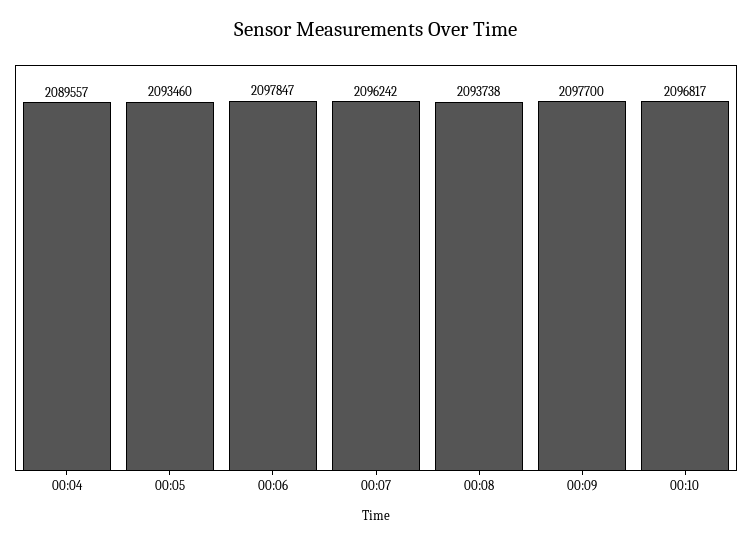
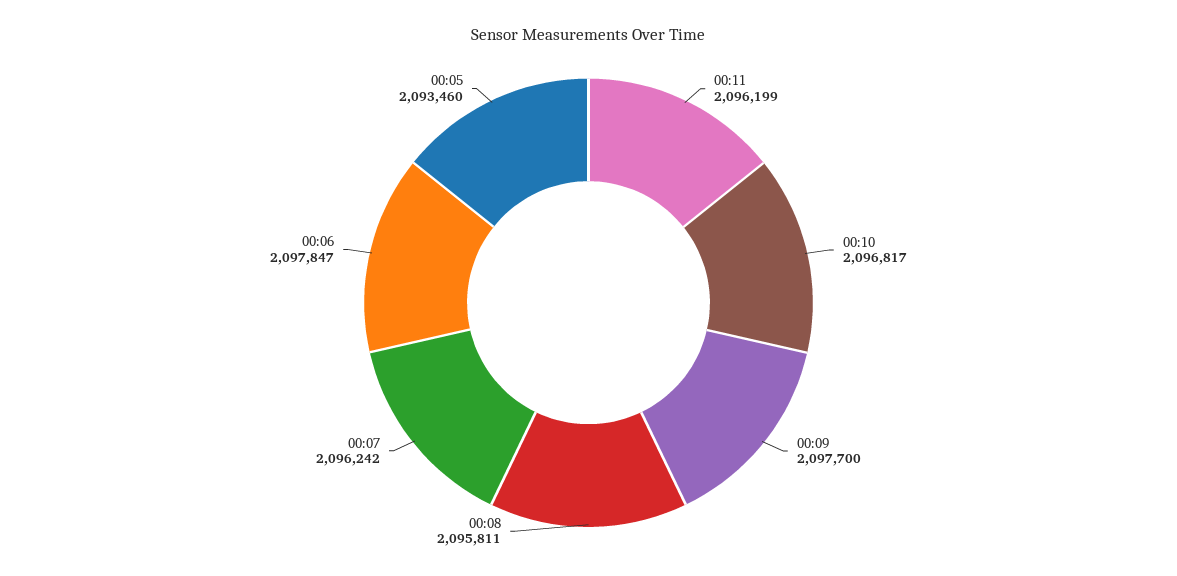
00:04: 2089557 -> none
00:08: 2093738 -> 2095811
00:11: none -> 2096199

